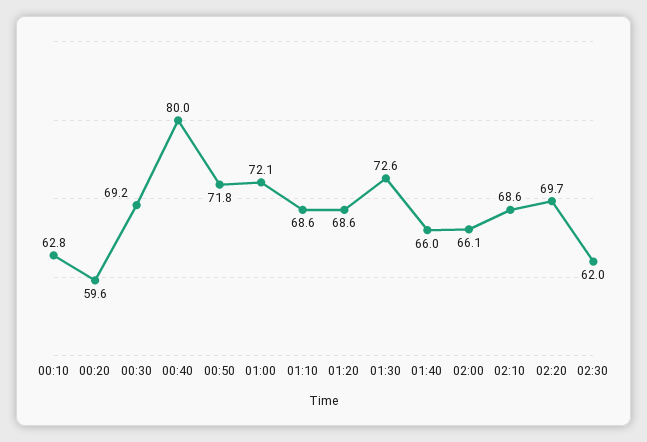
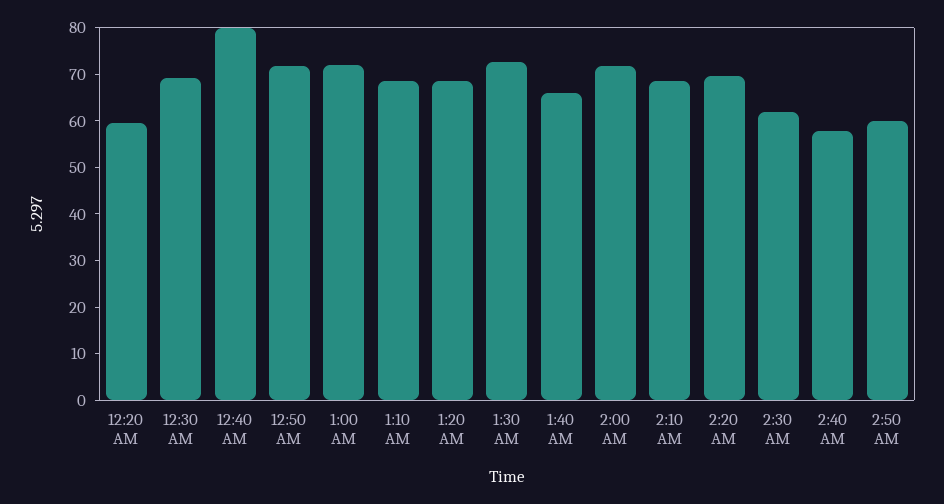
00:10: 62.8 -> none
02:00: 66.1 -> 72
2:40 AM: none -> 58
2:50 AM: none -> 60

